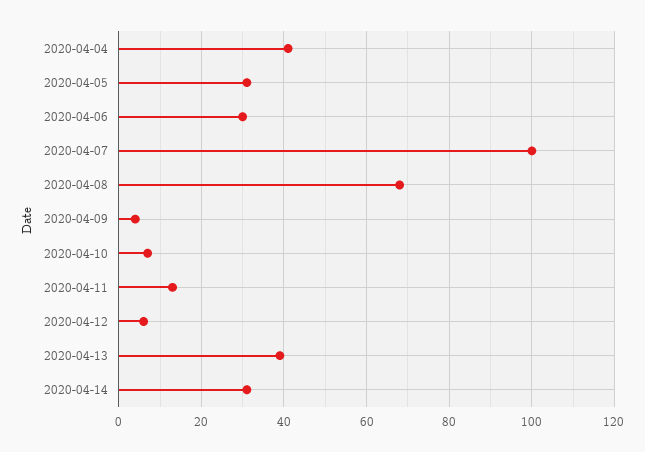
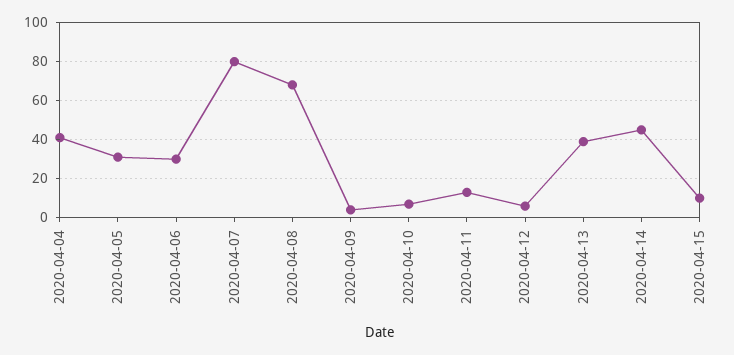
2020-04-07: 100 -> 80
2020-04-14: 30 -> 45
2020-04-15: none -> 10

